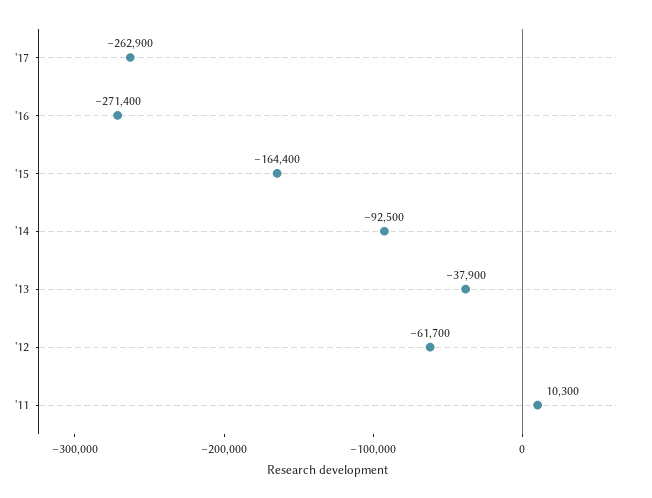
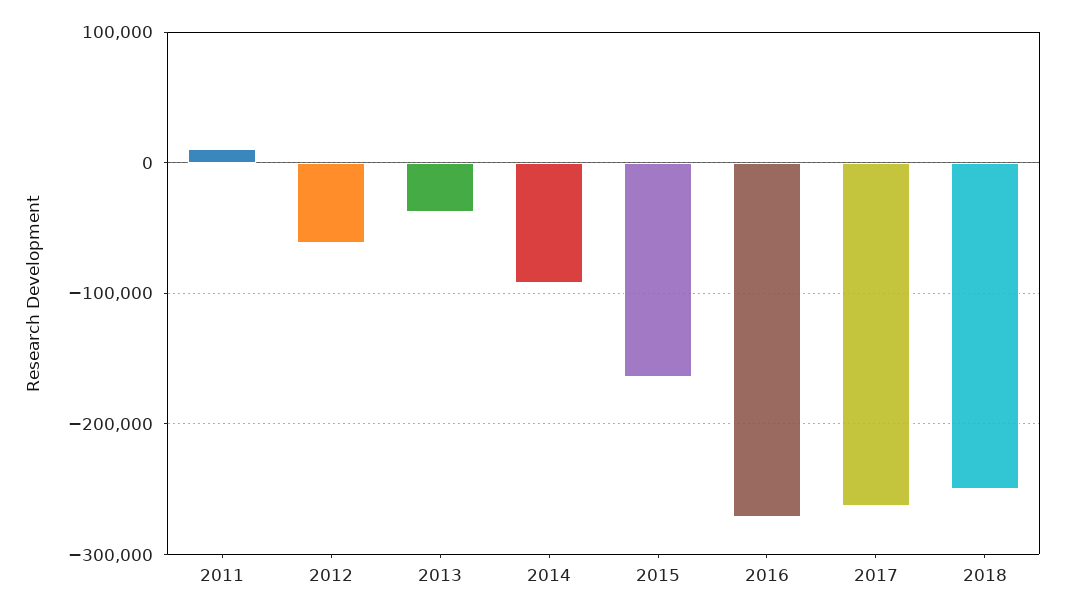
2018: none -> -250000

